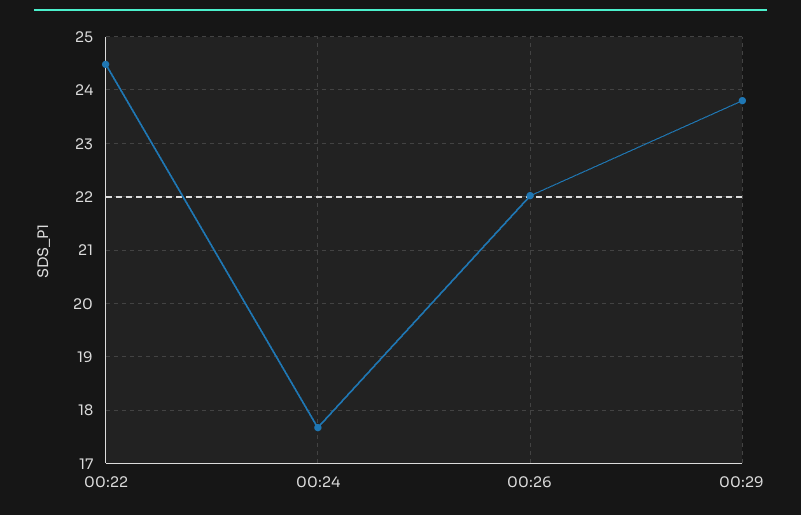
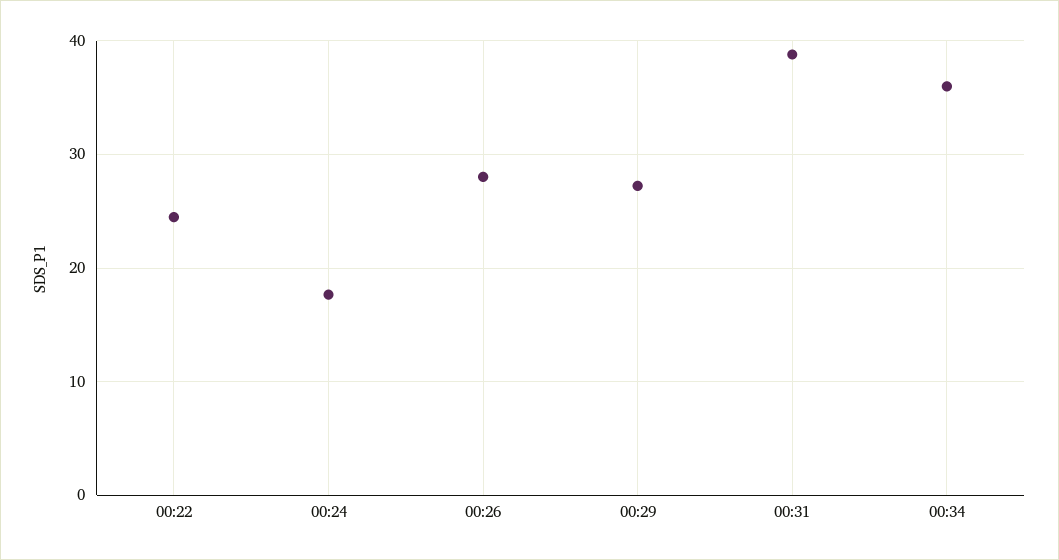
00:26: 22 -> 28
00:29: 23.8 -> 27
00:31: none -> 39
00:34: none -> 36

